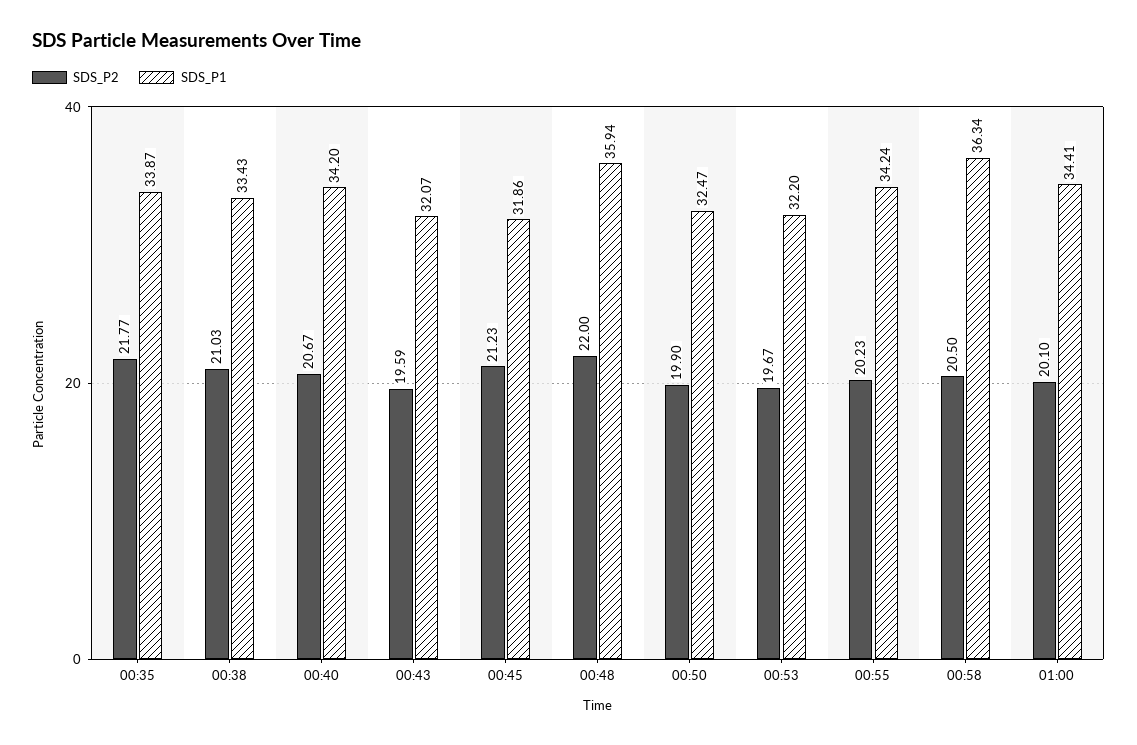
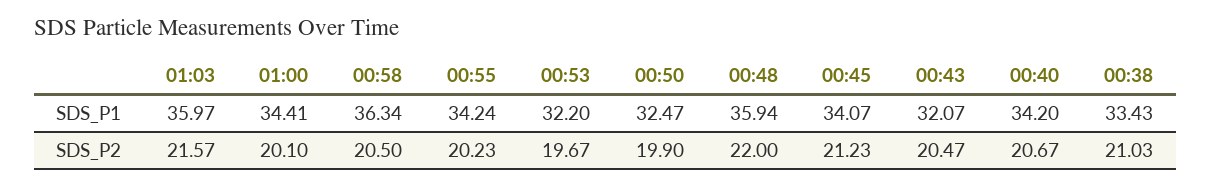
SDS_P2, 00:35: 21.77 -> none
SDS_P1, 00:35: 33.87 -> none
SDS_P2, 00:43: 19.59 -> 20.47
SDS_P1, 00:45: 31.86 -> 34.07
SDS_P1, 01:03: none -> 35.97
SDS_P2, 01:03: none -> 21.57

